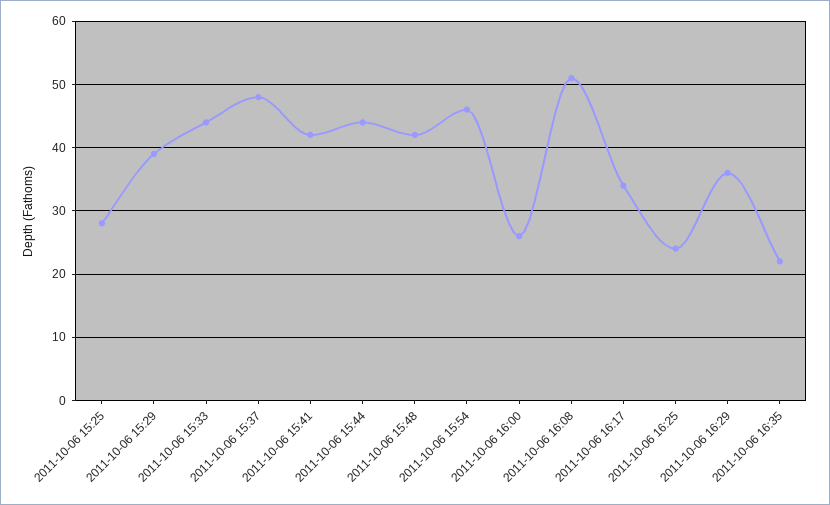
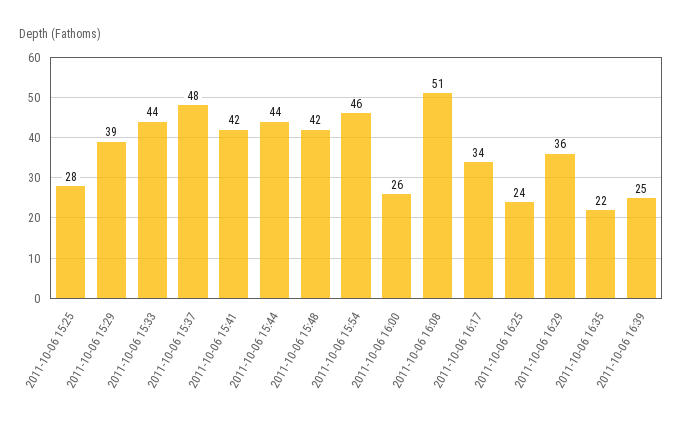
2011-10-06 16:39: none -> 25

